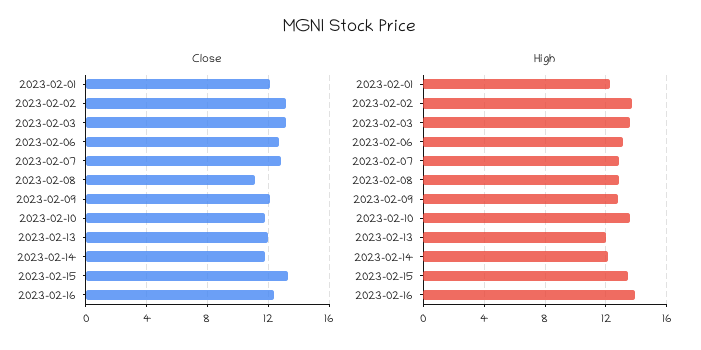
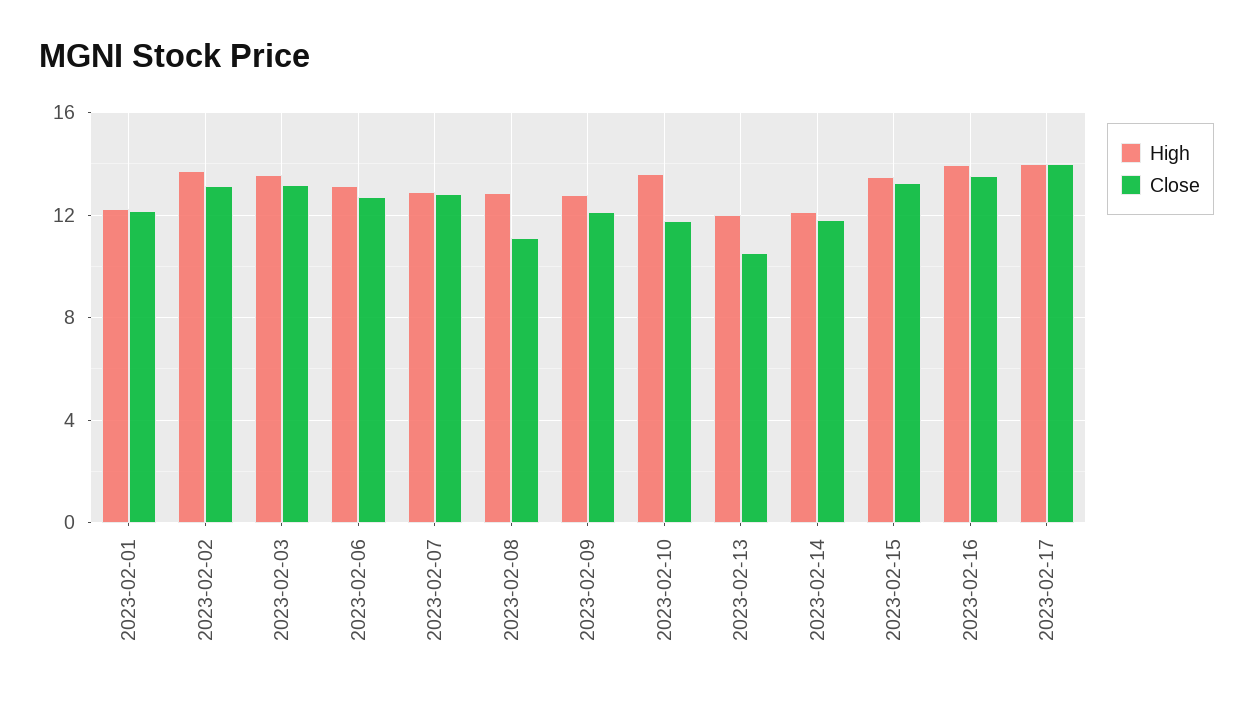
Close, 2023-02-13: 12 -> 10.5
Close, 2023-02-16: 12.5 -> 13.5
High, 2023-02-17: none -> 14
Close, 2023-02-17: none -> 14

